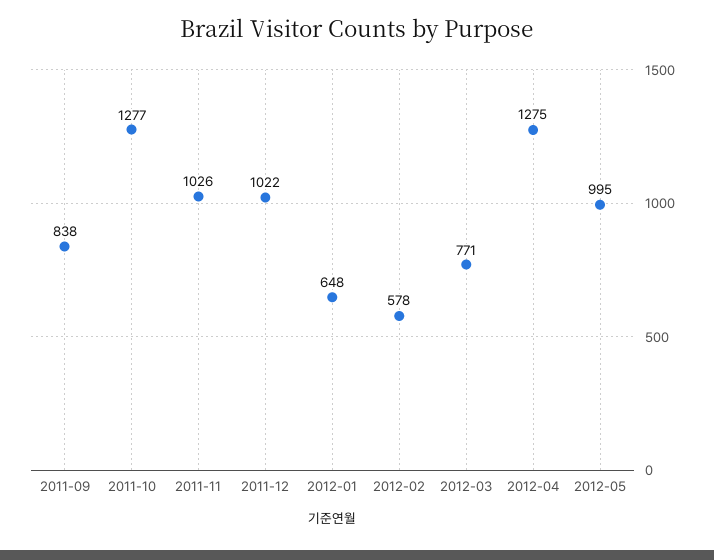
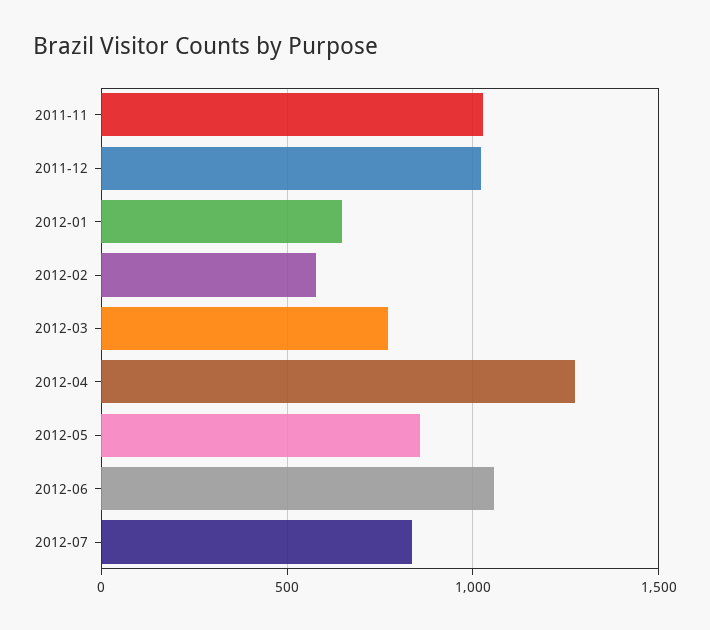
2011-09: 838 -> none
2011-10: 1277 -> none
2012-05: 995 -> 850
2012-06: none -> 1050
2012-07: none -> 850

